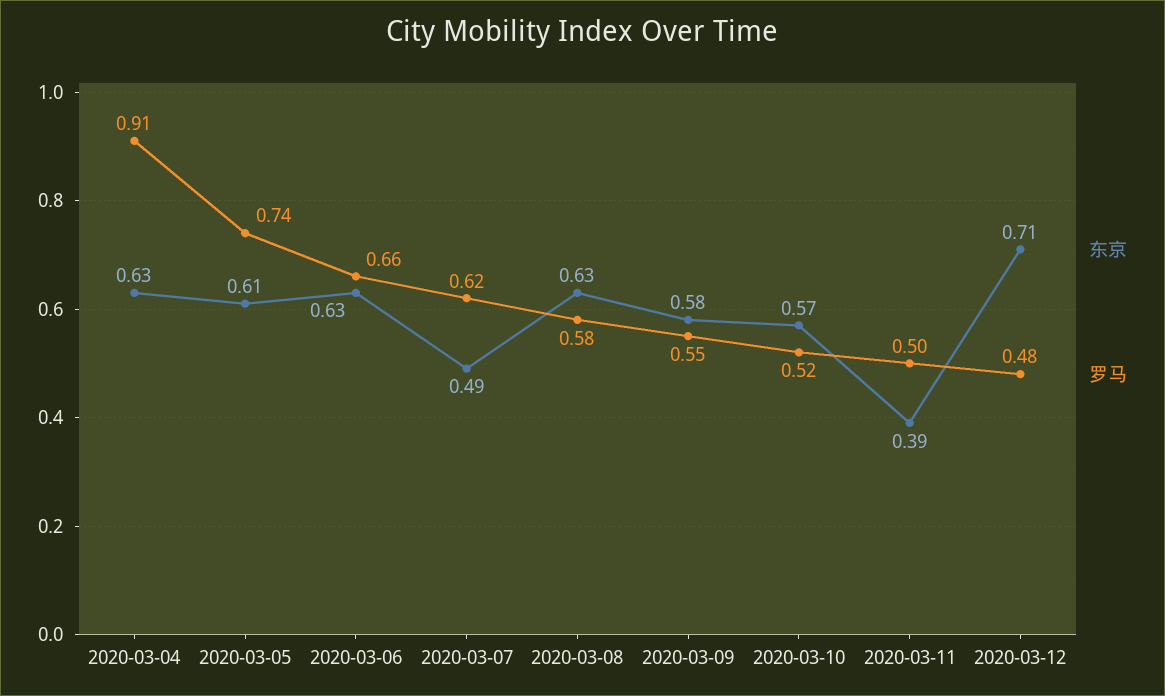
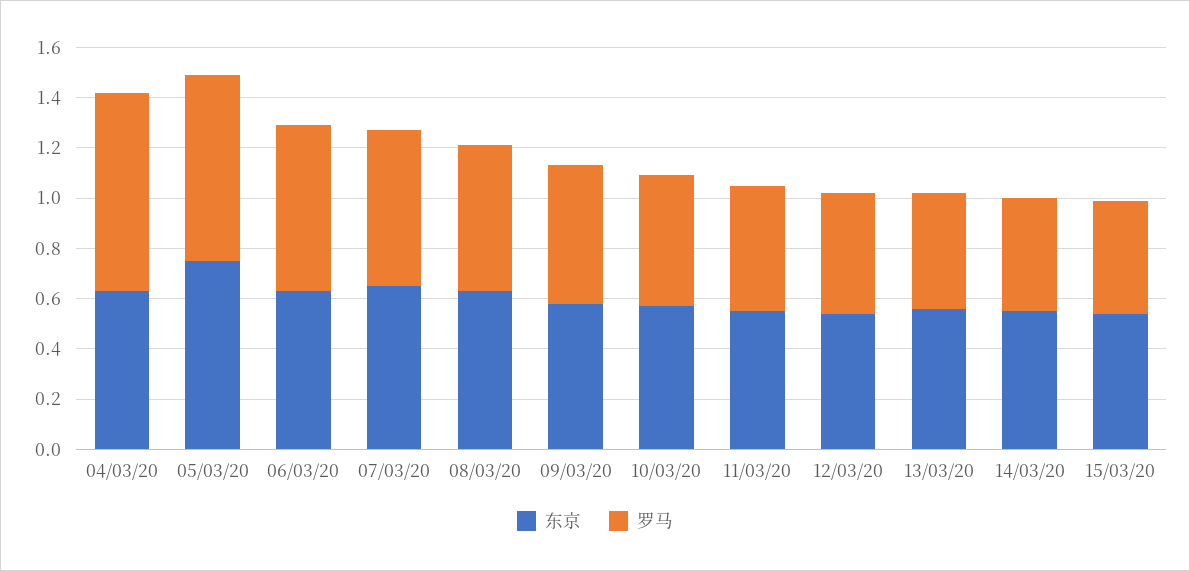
罗马, 2020-03-04: 0.91 -> 0.8
东京, 2020-03-05: 0.61 -> 0.75
东京, 2020-03-07: 0.49 -> 0.65
东京, 2020-03-11: 0.39 -> 0.55
东京, 2020-03-12: 0.71 -> 0.55
东京, 13/03/20: none -> 0.55
罗马, 13/03/20: none -> 0.45
东京, 14/03/20: none -> 0.55
罗马, 14/03/20: none -> 0.45
东京, 15/03/20: none -> 0.55
罗马, 15/03/20: none -> 0.45

